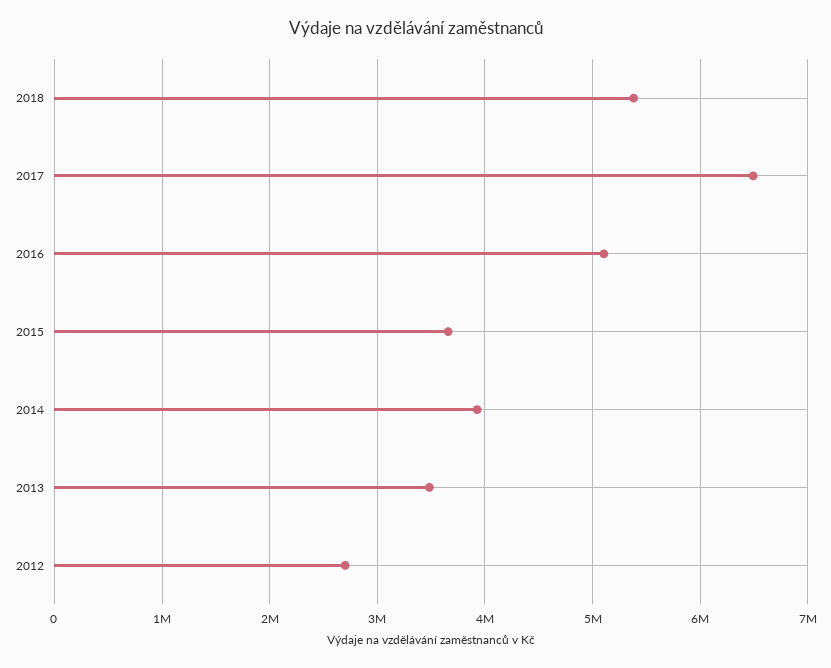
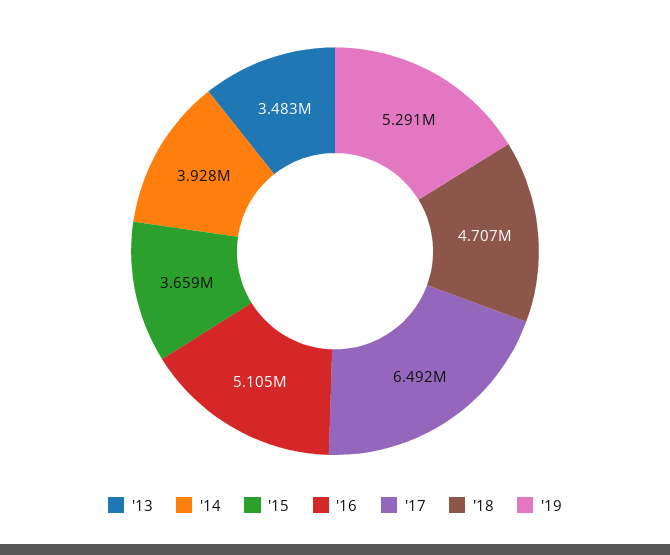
2018: 5400000 -> 4707000
2012: 2700000 -> none
'19: none -> 5291000

